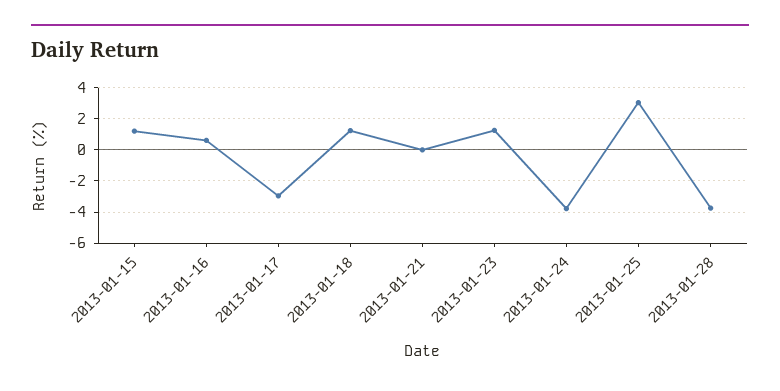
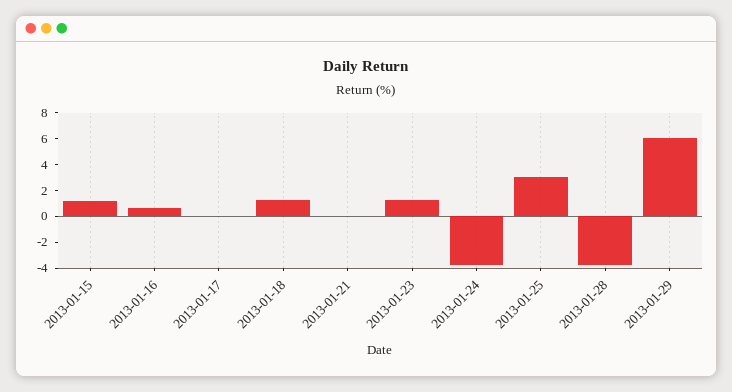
2013-01-17: -3 -> 0
2013-01-29: none -> 6

